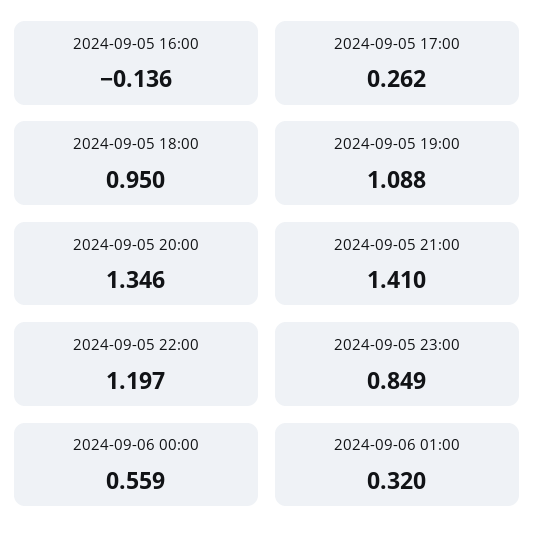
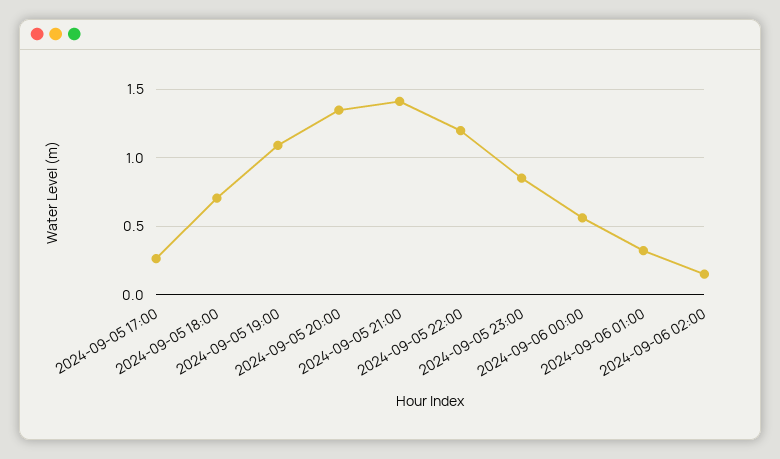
2024-09-05 16:00: -0.136 -> none
2024-09-05 18:00: 0.95 -> 0.7
2024-09-06 02:00: none -> 0.15

